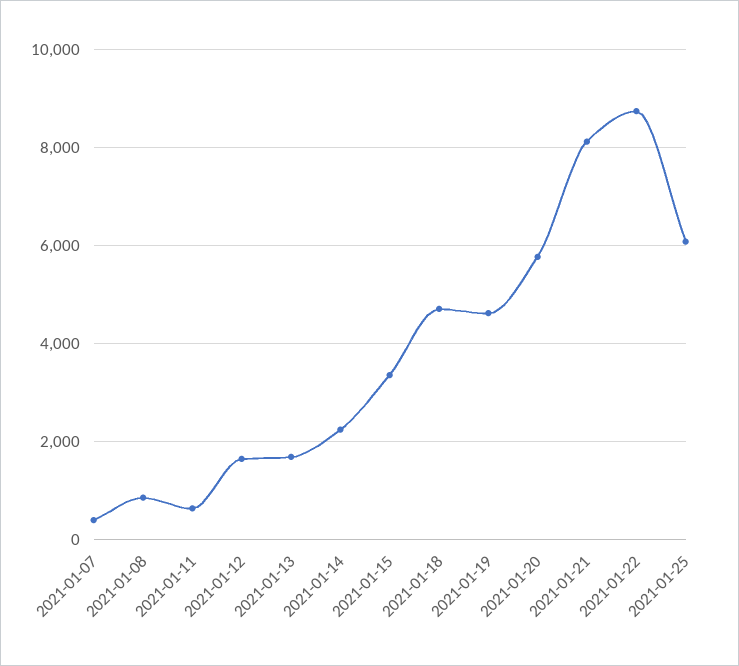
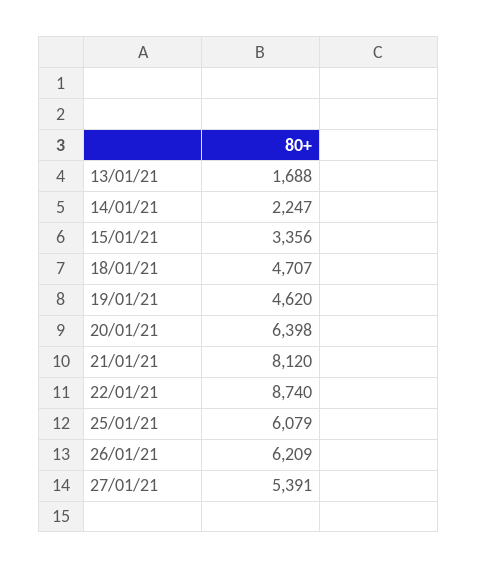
2021-01-07: 400 -> none
2021-01-08: 800 -> none
2021-01-11: 600 -> none
2021-01-12: 1600 -> none
2021-01-20: 5800 -> 6398
26/01/21: none -> 6209
27/01/21: none -> 5391

